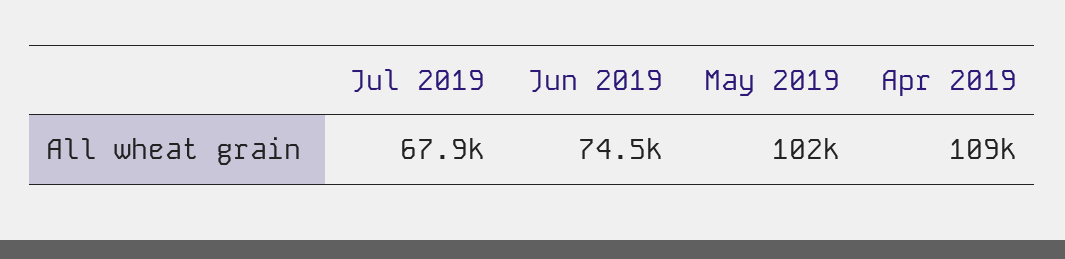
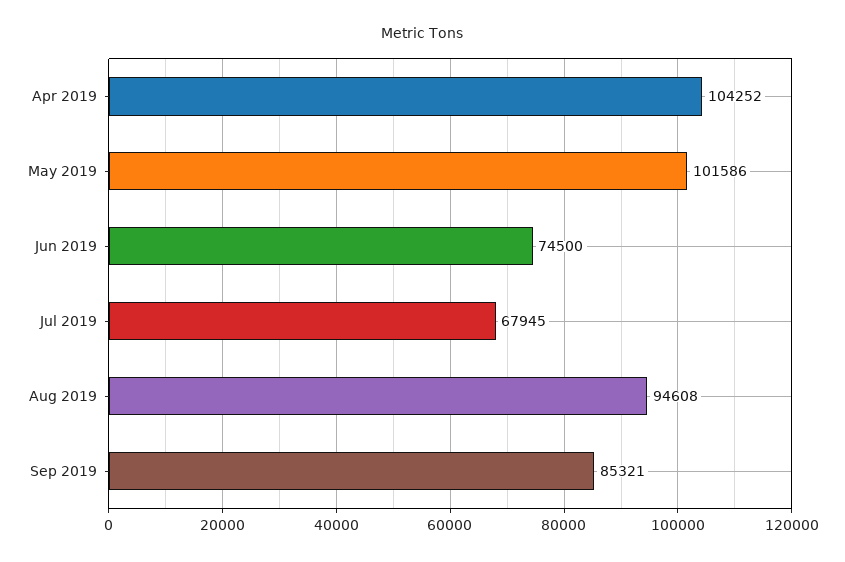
Apr 2019: 109000 -> 104252
Aug 2019: none -> 94608
Sep 2019: none -> 85321

